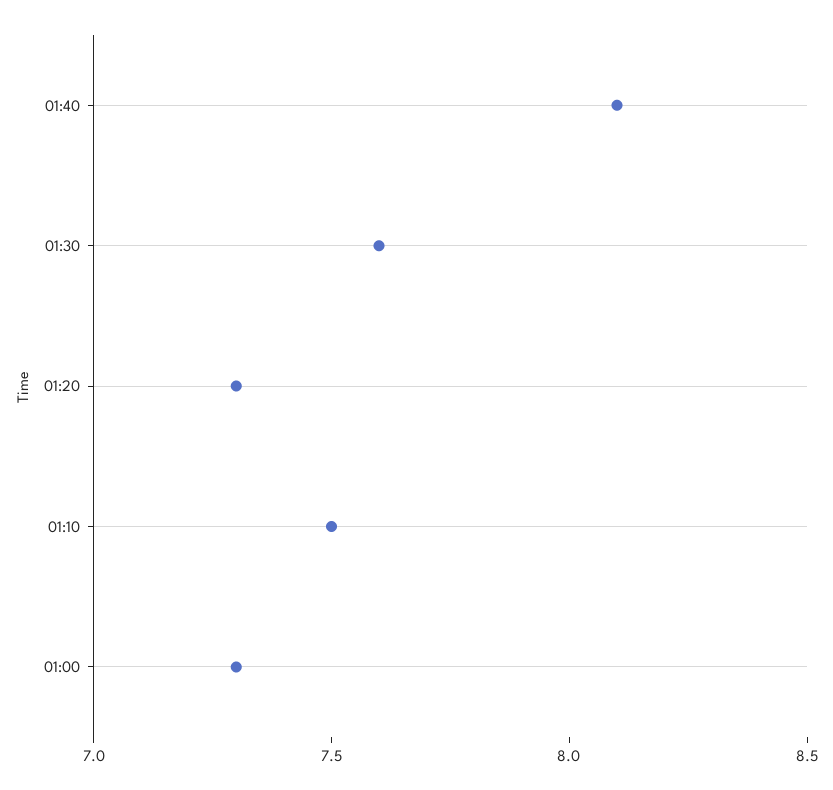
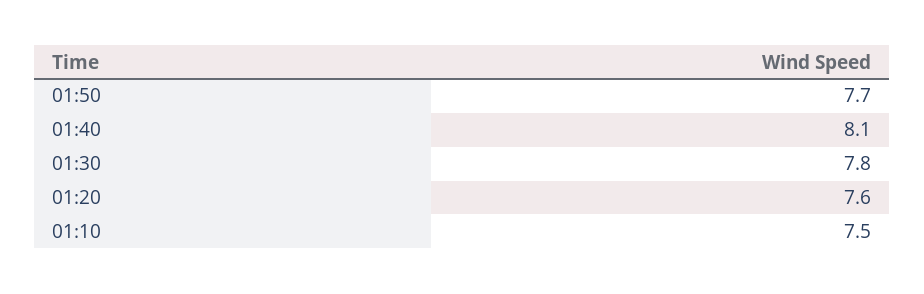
01:30: 7.6 -> 7.8
01:20: 7.3 -> 7.6
01:00: 7.3 -> none
01:50: none -> 7.7

